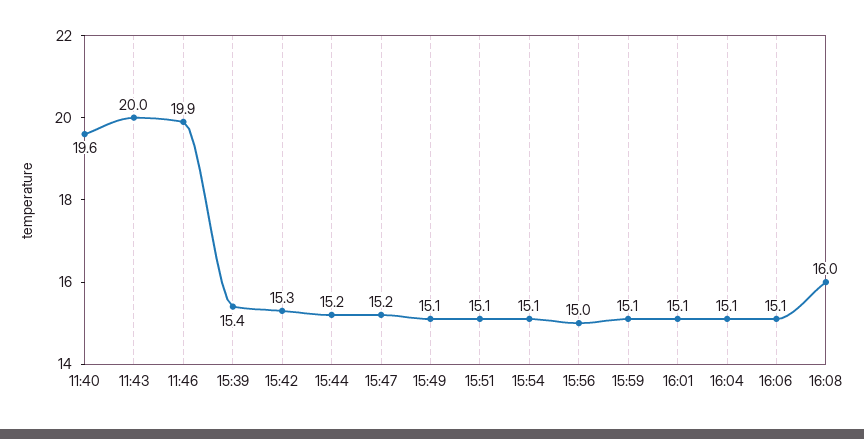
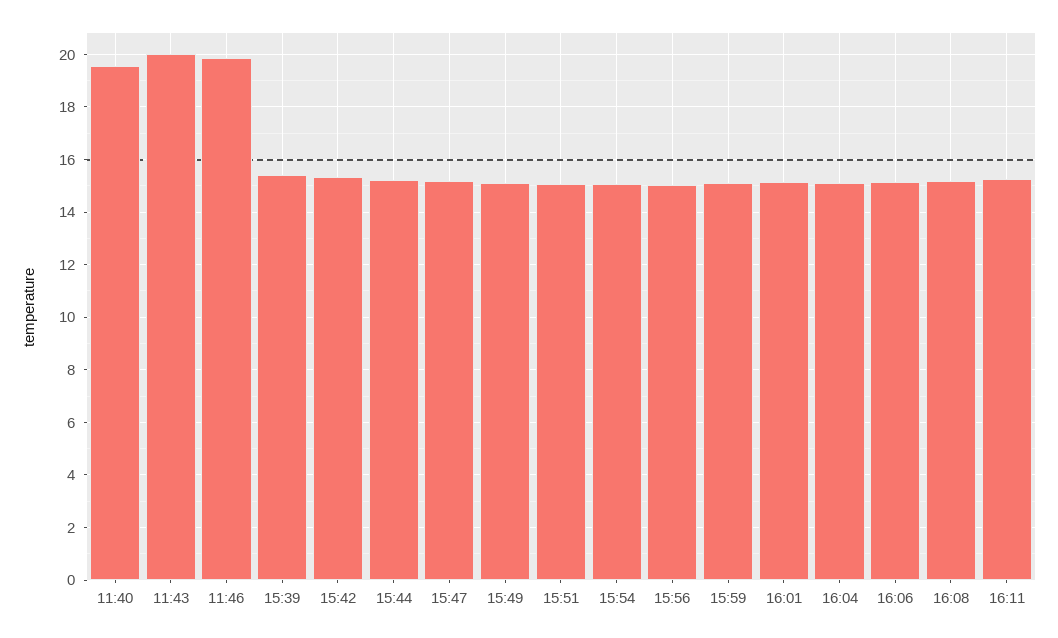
16:08: 16 -> 15.25
16:11: none -> 15.25

